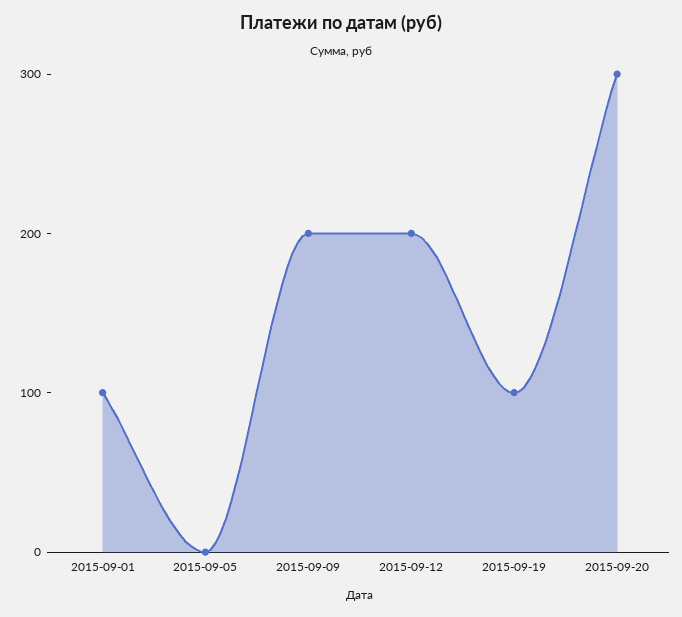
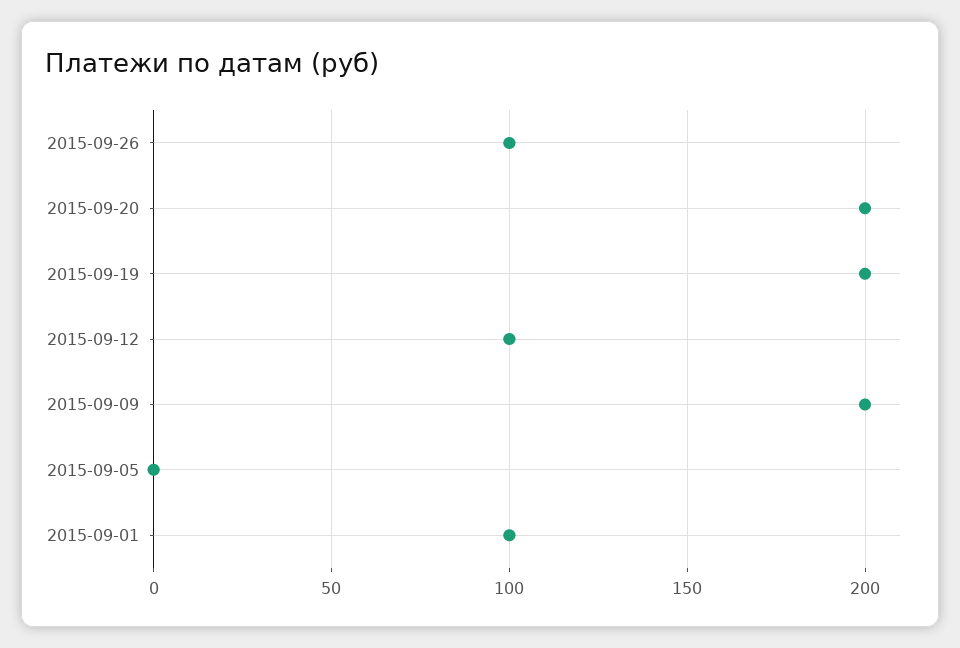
2015-09-12: 200 -> 100
2015-09-19: 100 -> 200
2015-09-20: 300 -> 200
2015-09-26: none -> 100

